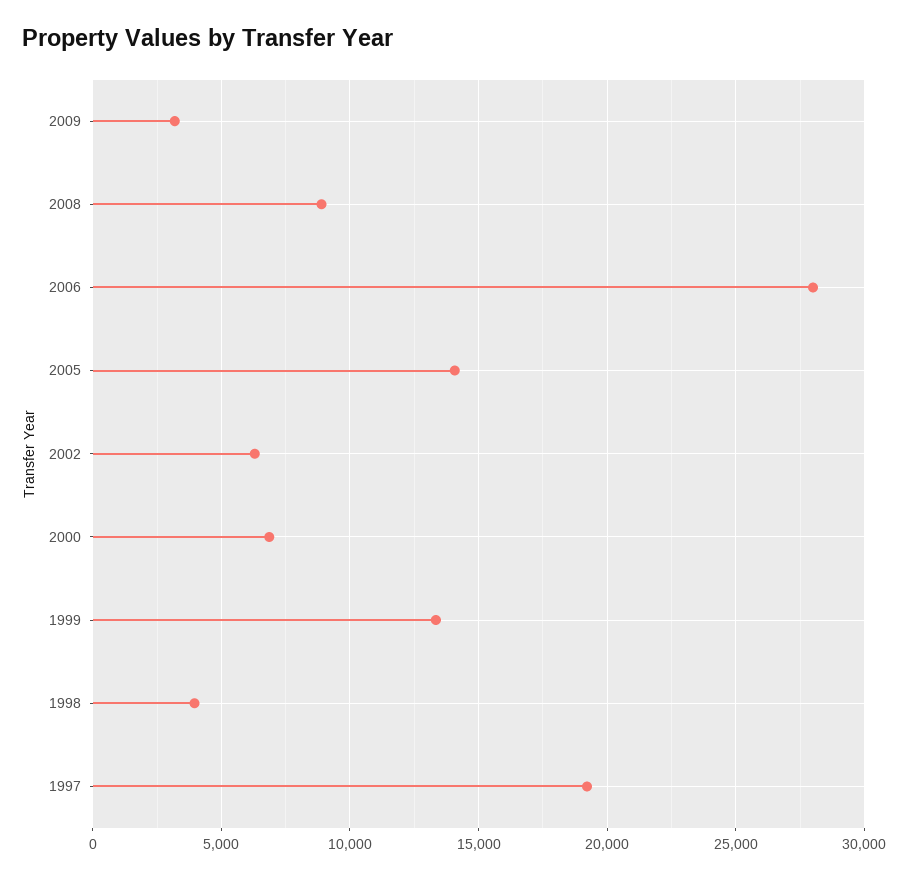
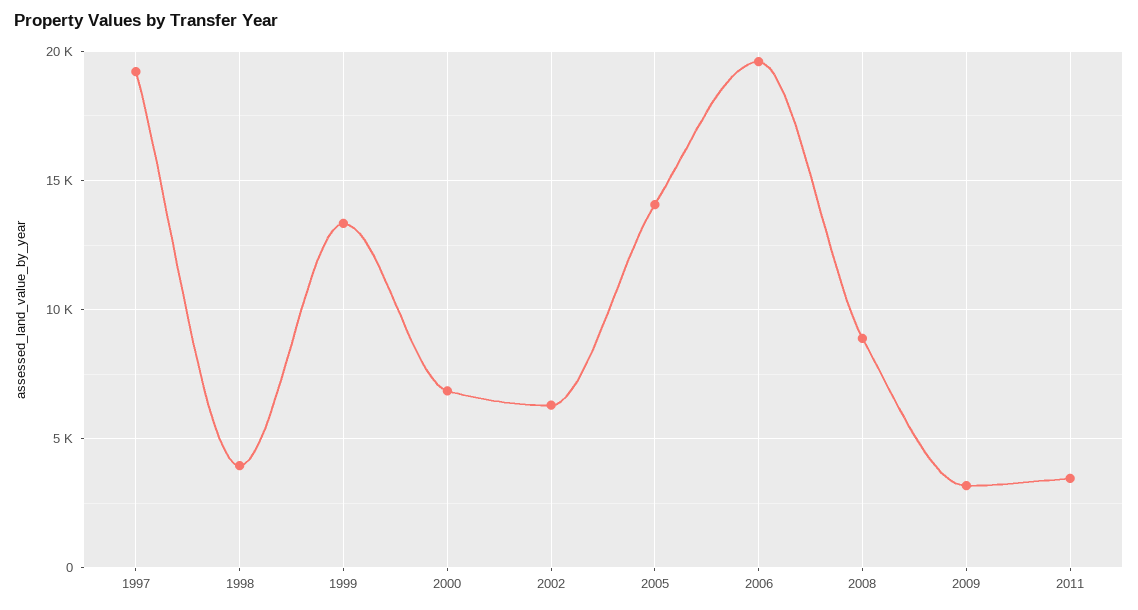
2006: 28000 -> 19500
2011: none -> 3500

